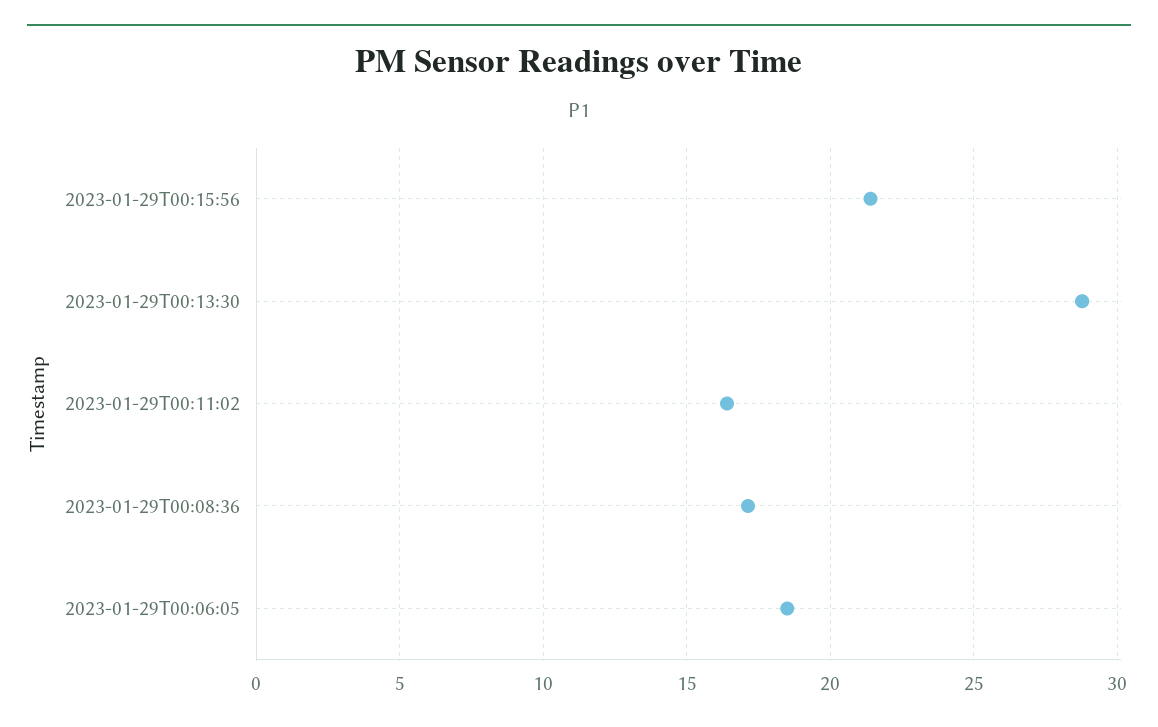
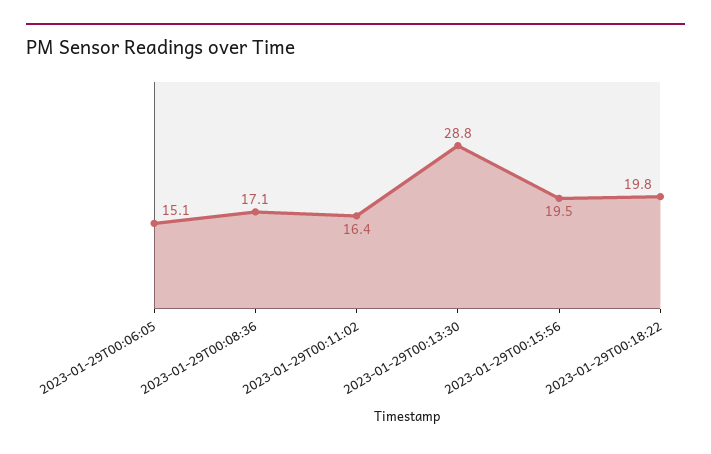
2023-01-29T00:15:56: 21.5 -> 19.5
2023-01-29T00:06:05: 18.5 -> 15.1
2023-01-29T00:18:22: none -> 19.8

